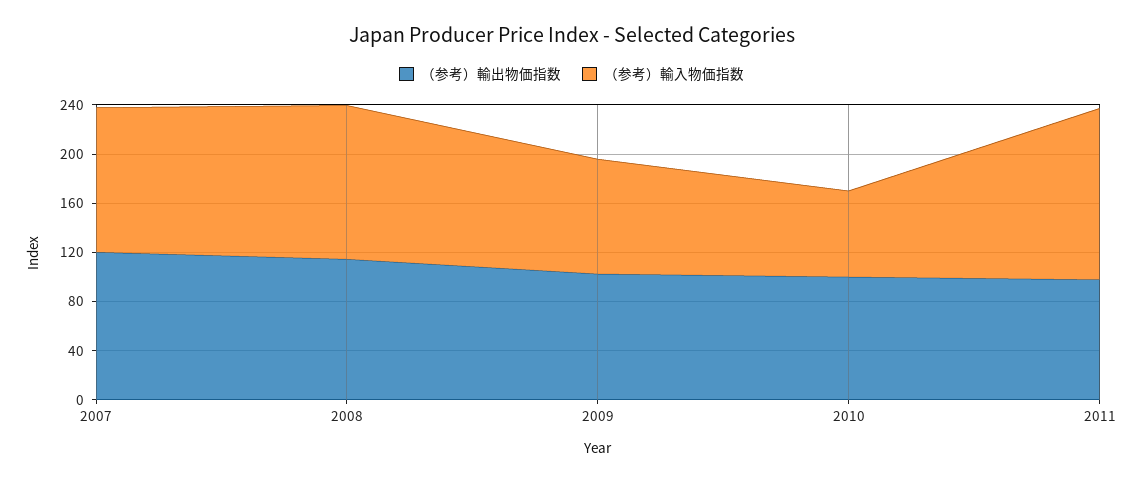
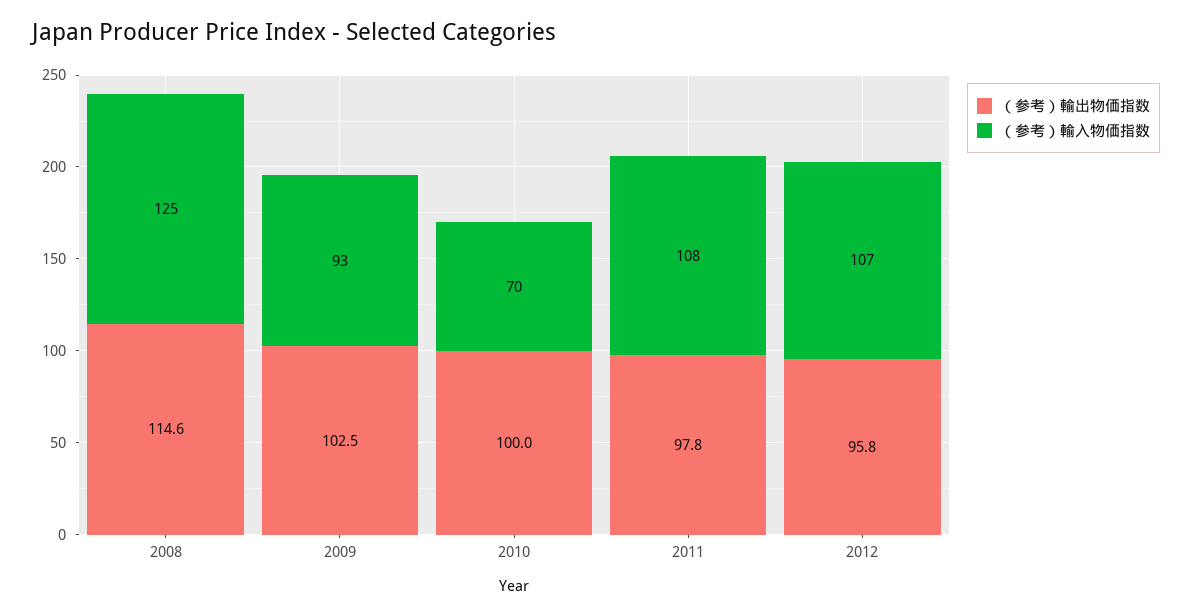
（参考）輸出物価指数, 2007: 120 -> none
（参考）輸入物価指数, 2007: 120 -> none
（参考）輸入物価指数, 2011: 140 -> 108
（参考）輸出物価指数, 2012: none -> 95.8
（参考）輸入物価指数, 2012: none -> 107

